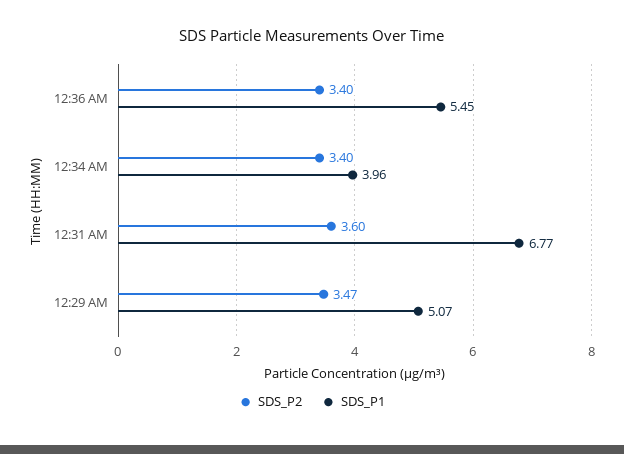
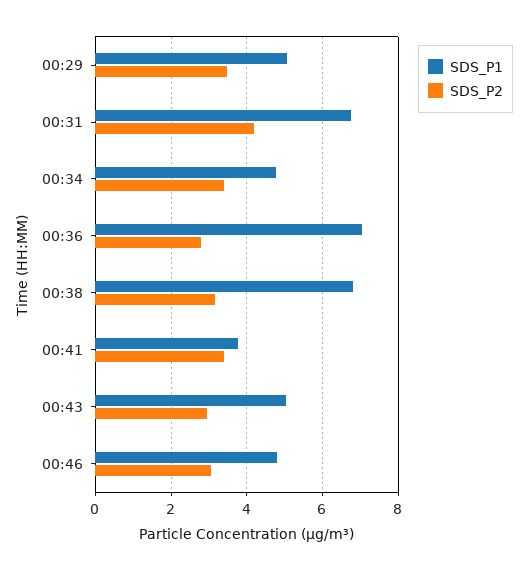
SDS_P2, 12:36 AM: 3.4 -> 2.8
SDS_P1, 12:36 AM: 5.45 -> 7
SDS_P1, 12:34 AM: 3.96 -> 4.8
SDS_P2, 12:31 AM: 3.6 -> 4.2
SDS_P1, 00:38: none -> 6.8
SDS_P2, 00:38: none -> 3.2
SDS_P1, 00:41: none -> 3.8
SDS_P2, 00:41: none -> 3.4
SDS_P1, 00:43: none -> 5
SDS_P2, 00:43: none -> 3
SDS_P1, 00:46: none -> 4.8
SDS_P2, 00:46: none -> 3

